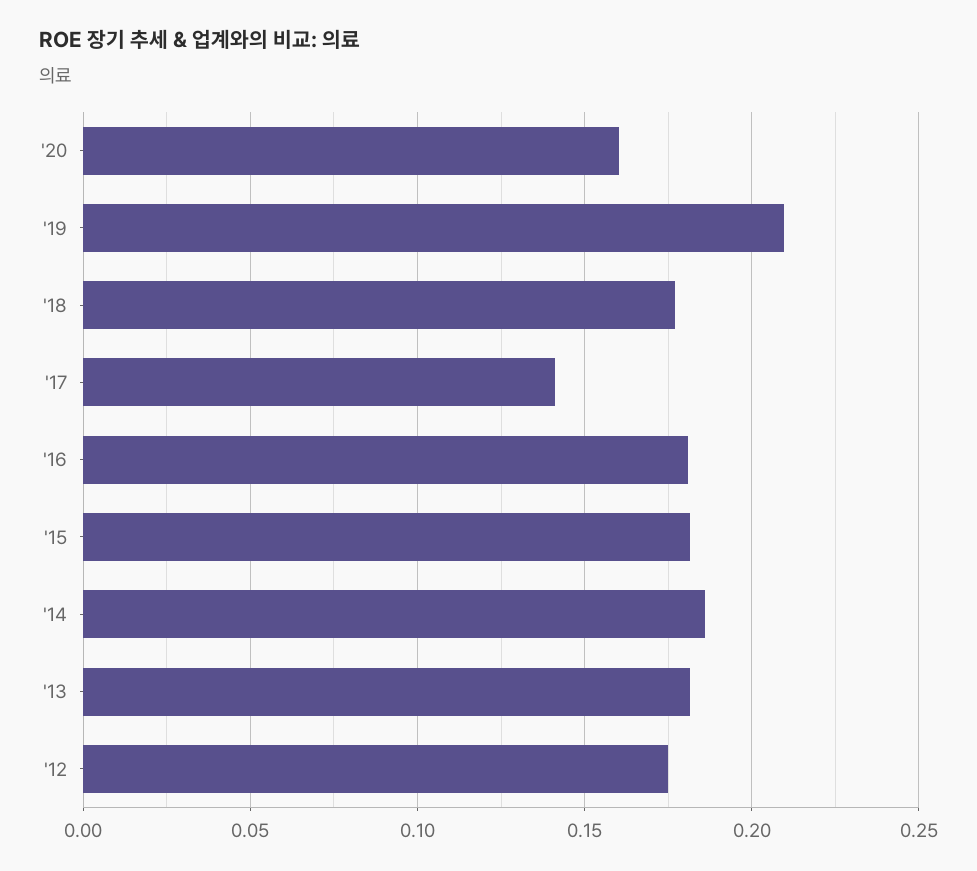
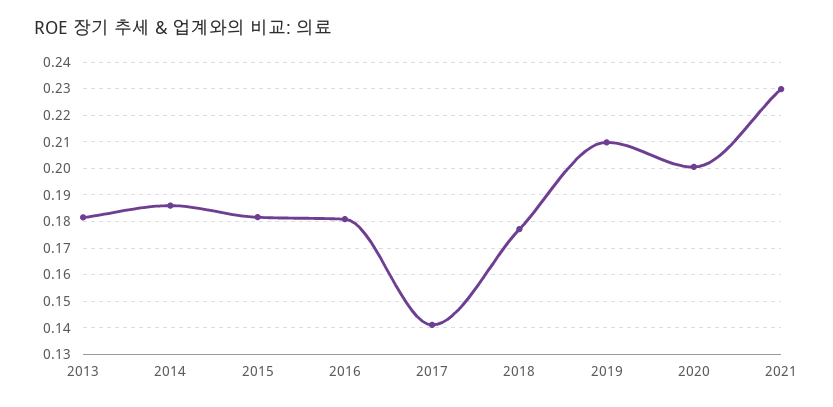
'20: 0.16 -> 0.2
'12: 0.175 -> none
2021: none -> 0.23

